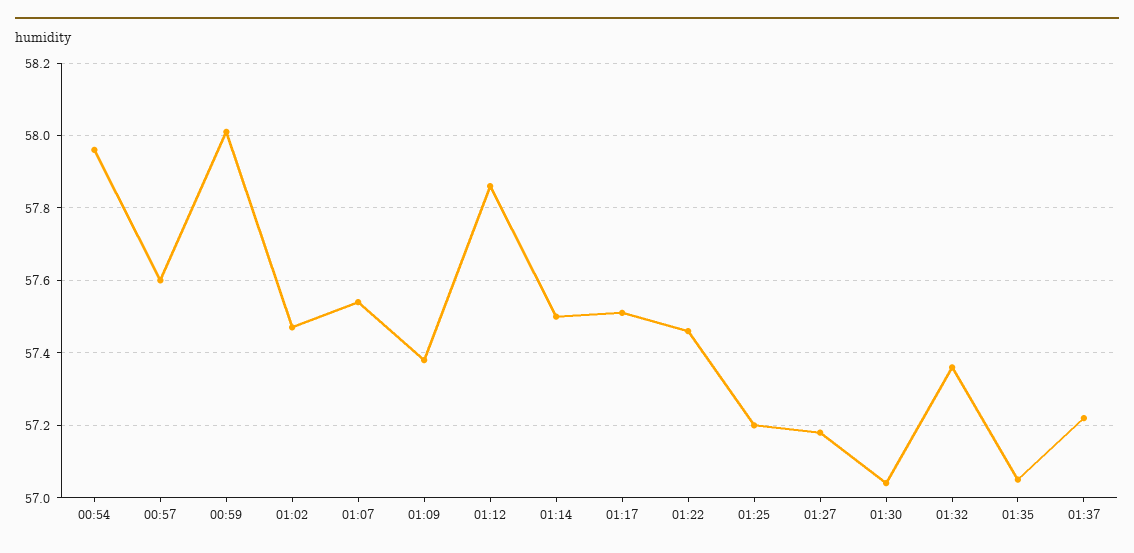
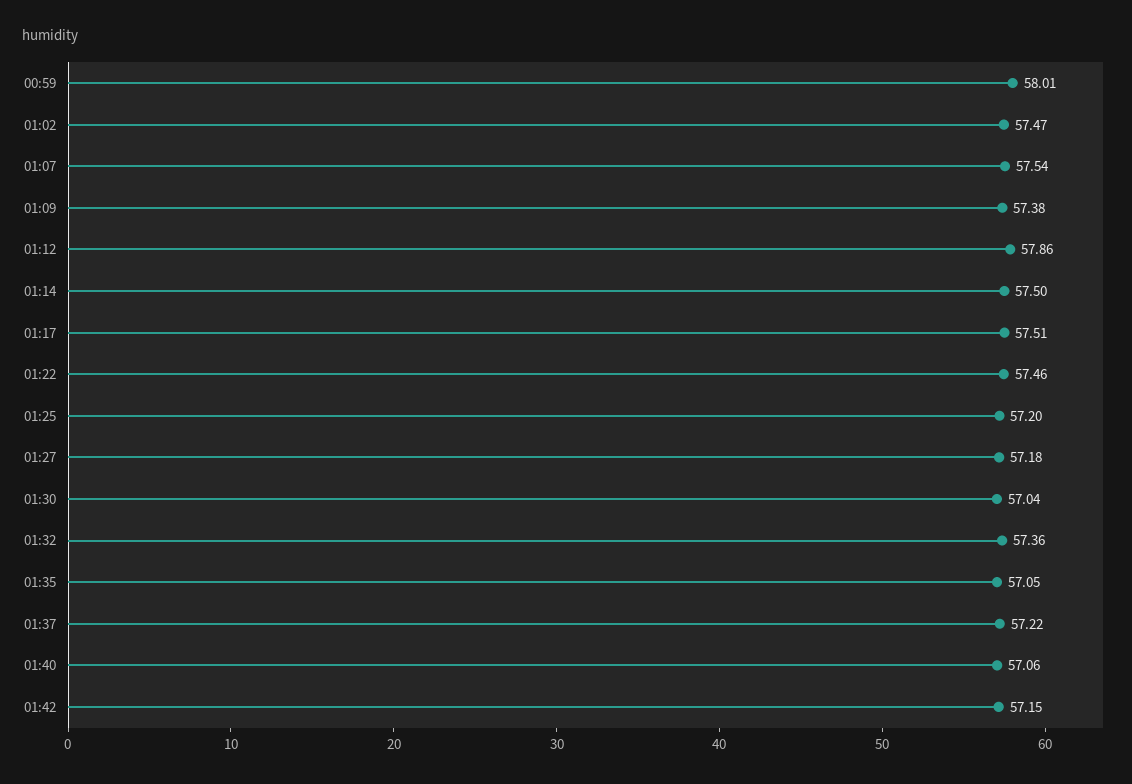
00:54: 57.95 -> none
00:57: 57.6 -> none
01:40: none -> 57.06
01:42: none -> 57.15

